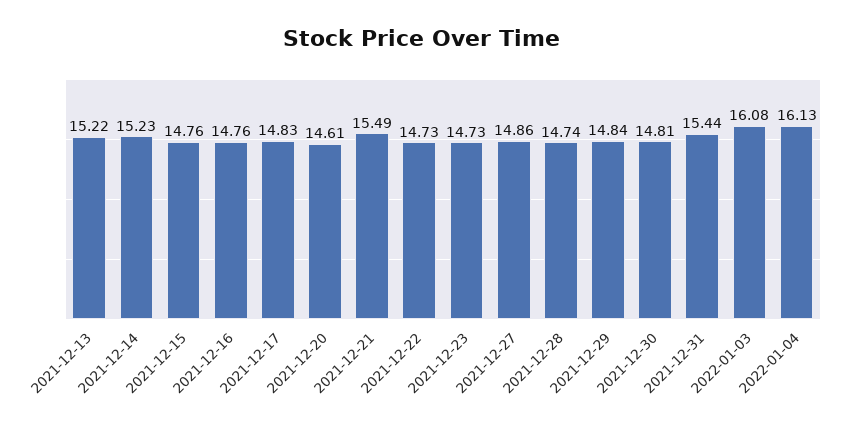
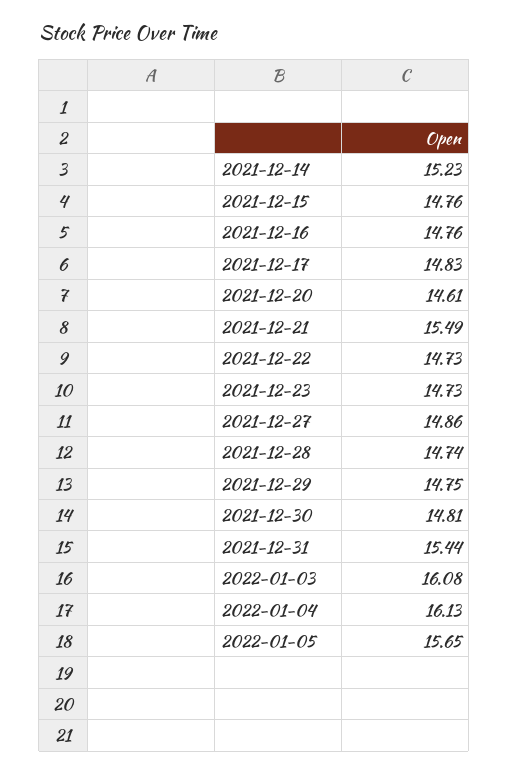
2021-12-13: 15.22 -> none
2021-12-29: 14.84 -> 14.75
2022-01-05: none -> 15.65

